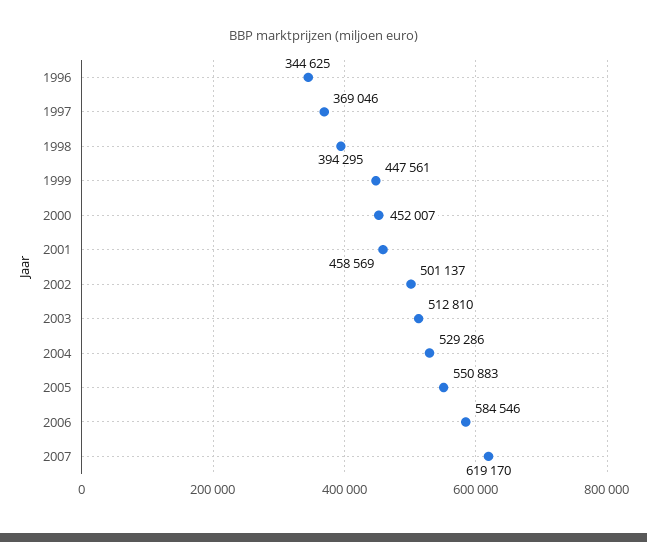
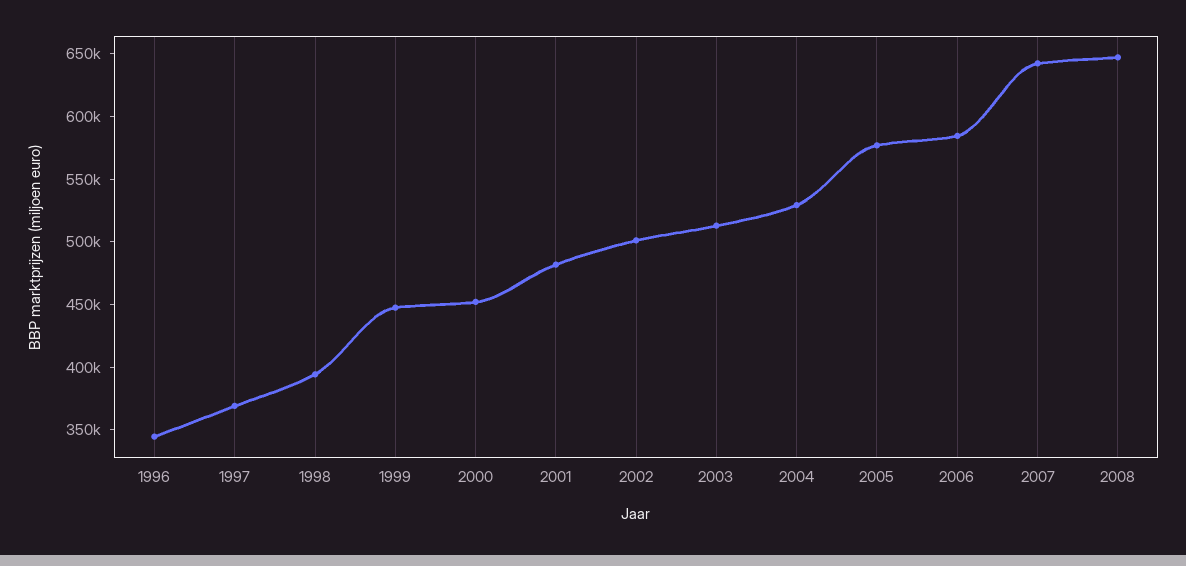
2001: 458569 -> 480000
2005: 550883 -> 580000
2007: 619170 -> 640000
2008: none -> 650000

